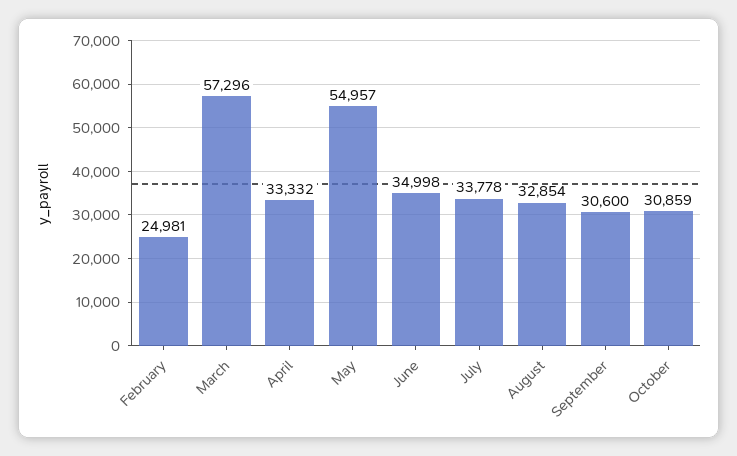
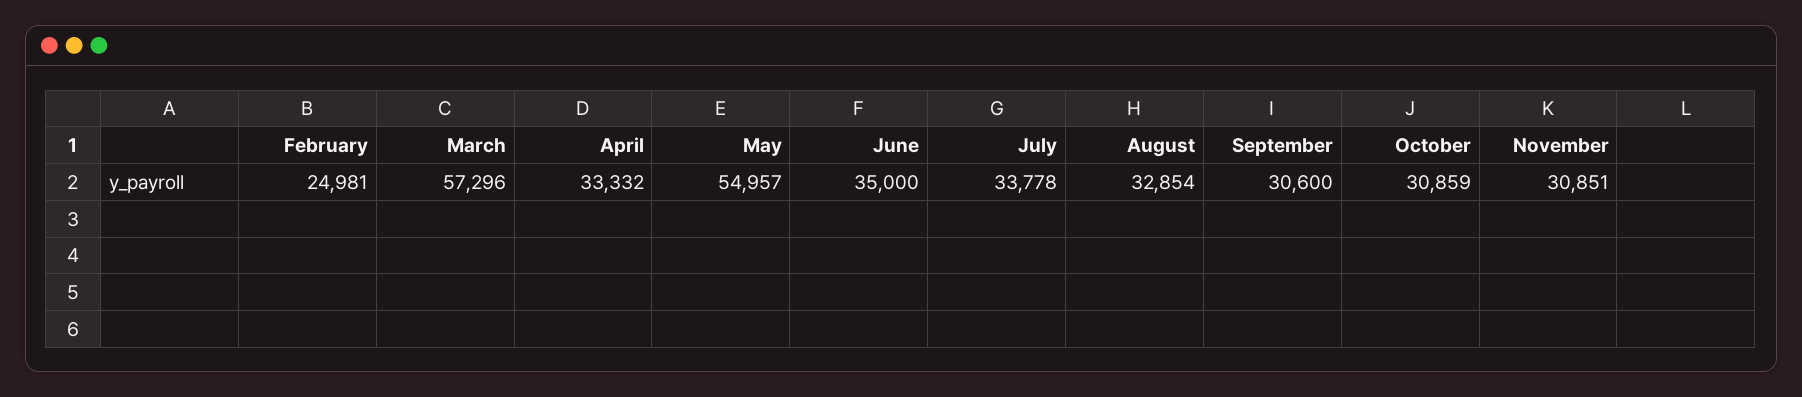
June: 34998 -> 35000
November: none -> 30851

